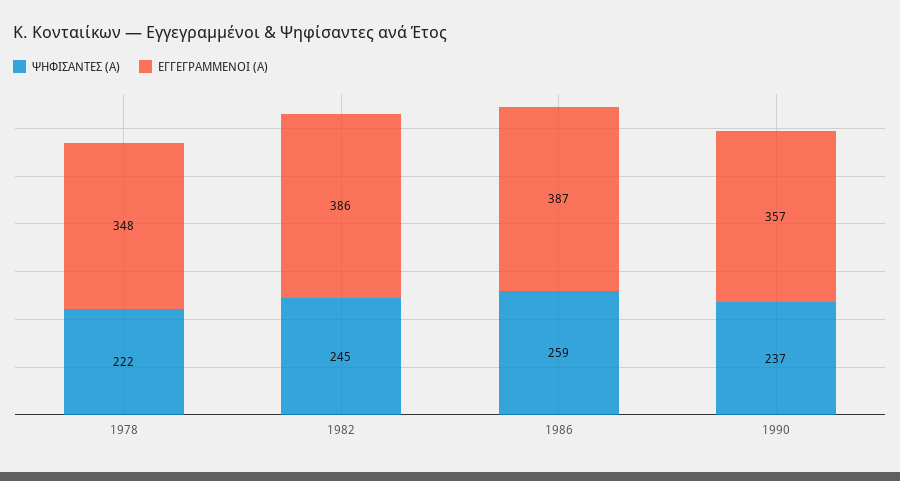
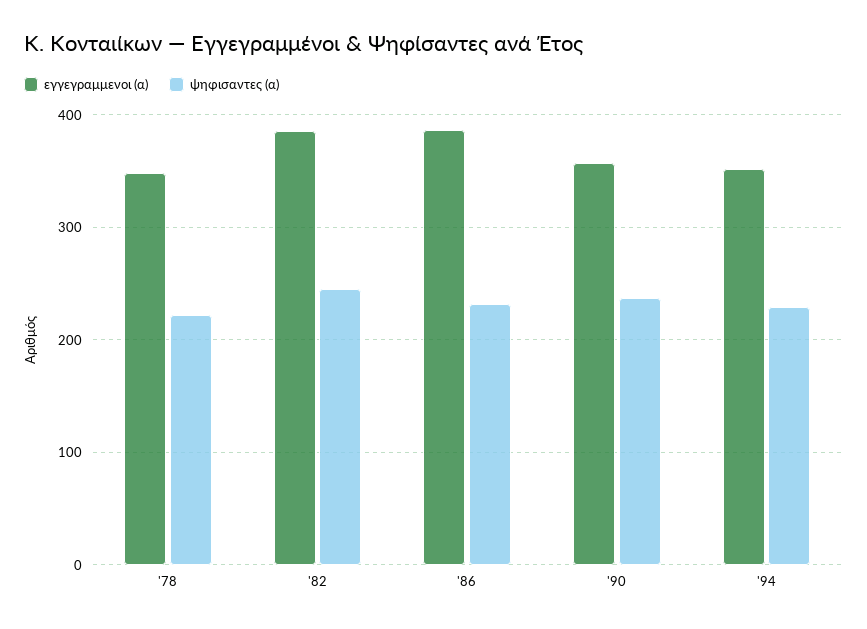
ΨΗΦΙΣΑΝΤΕΣ (Α), 1986: 259 -> 230
ΕΓΓΕΓΡΑΜΜΕΝΟΙ (Α), '94: none -> 350
ΨΗΦΙΣΑΝΤΕΣ (Α), '94: none -> 230

